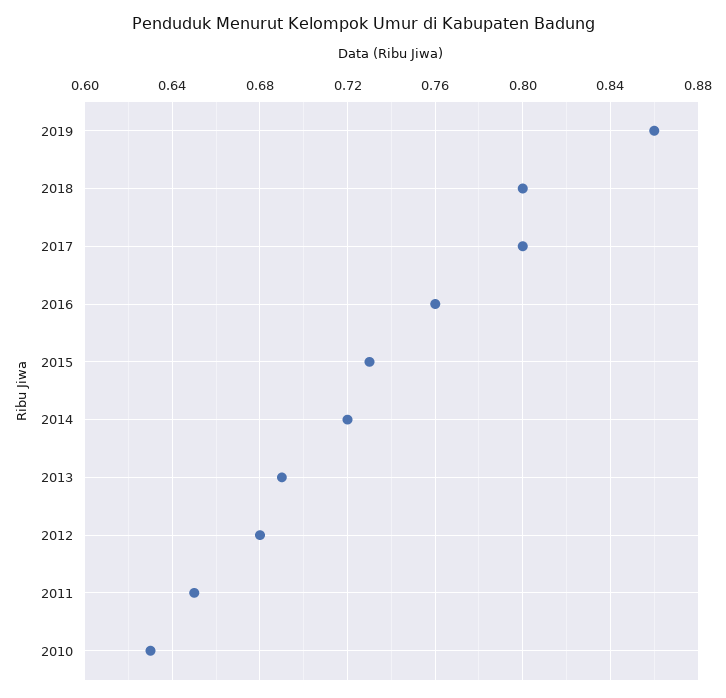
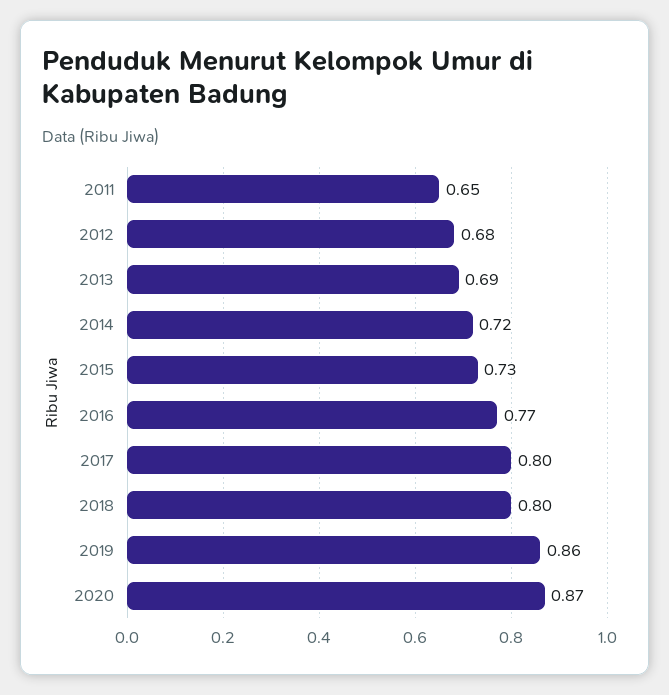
2016: 0.76 -> 0.77
2010: 0.63 -> none
2020: none -> 0.87

